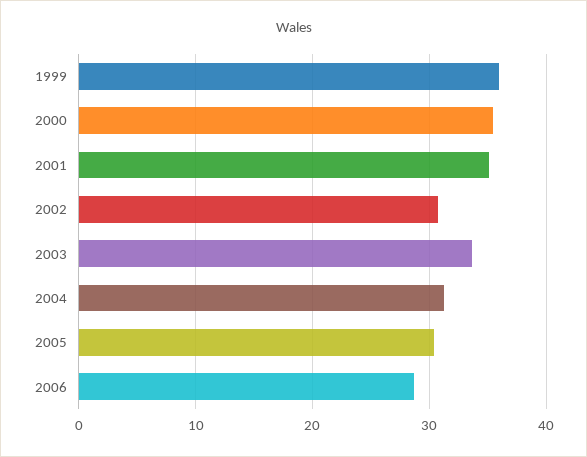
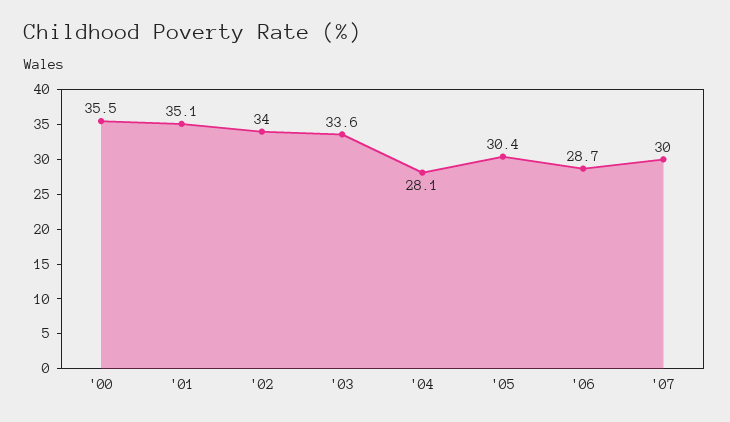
1999: 36 -> none
2002: 31 -> 34
2004: 31 -> 28.1
'07: none -> 30

